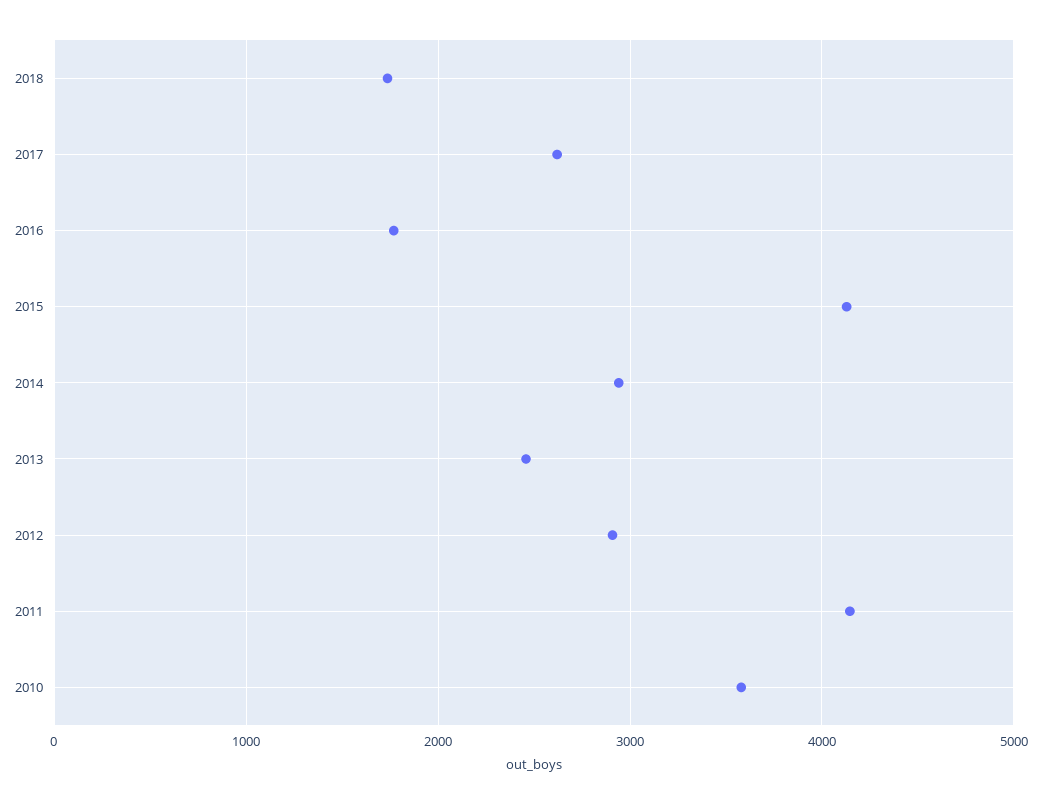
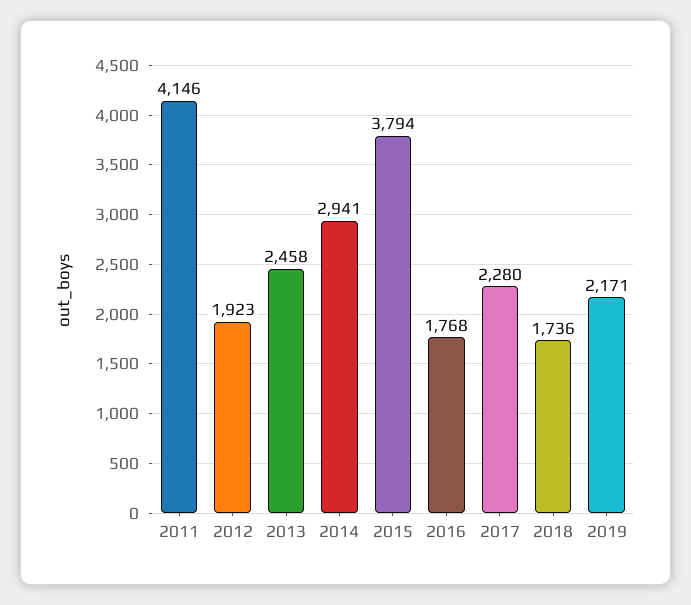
2017: 2600 -> 2280
2015: 4100 -> 3794
2012: 2900 -> 1923
2010: 3600 -> none
2019: none -> 2171

